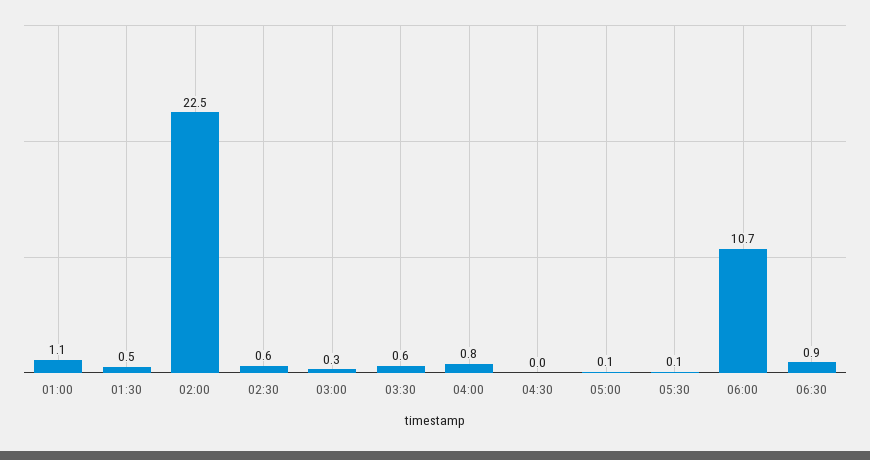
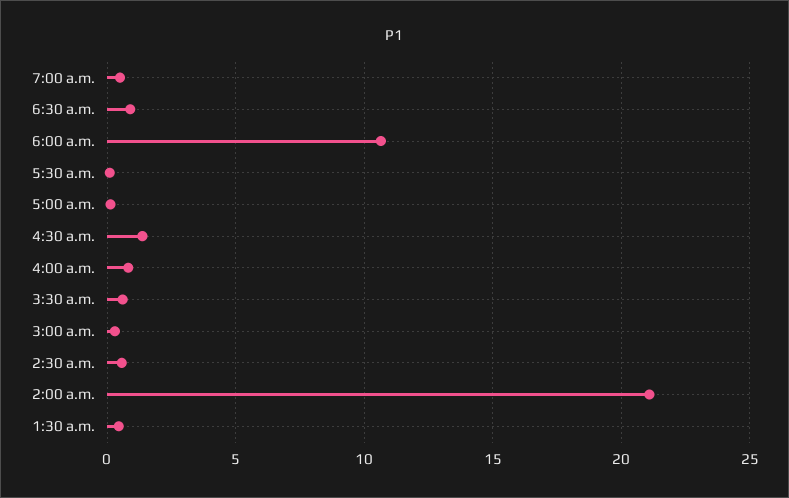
01:00: 1.1 -> none
02:00: 22.5 -> 21
04:30: 0 -> 1.5
7:00 a.m.: none -> 0.5

